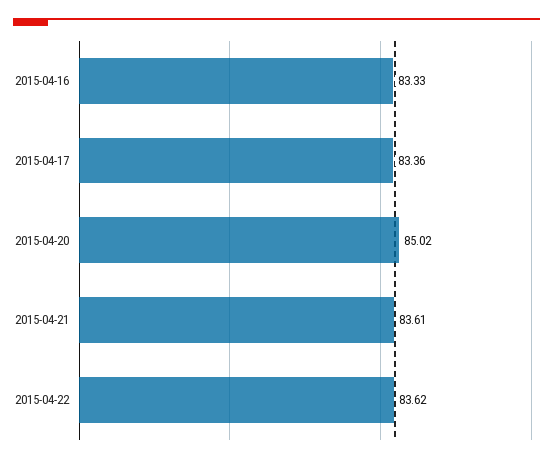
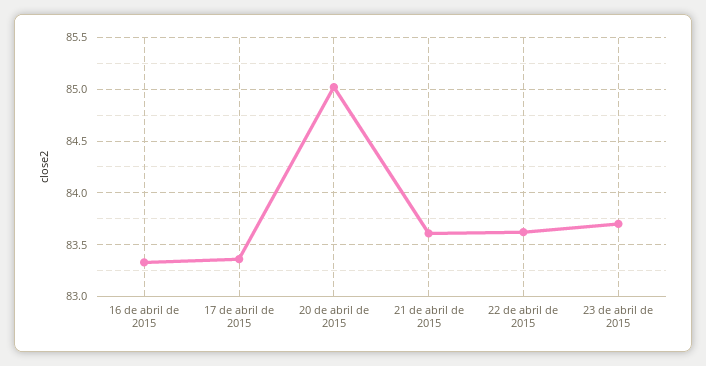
23 de abril de 2015: none -> 83.7

